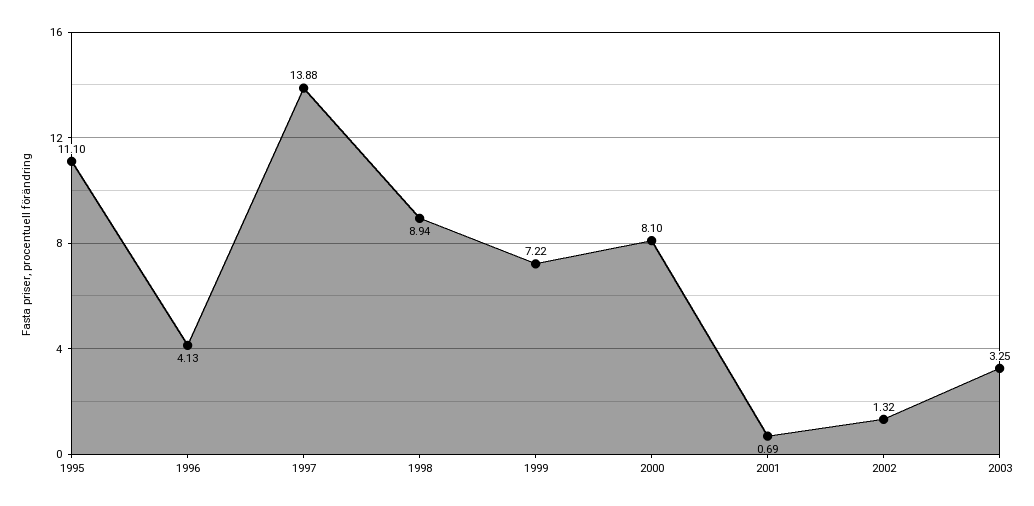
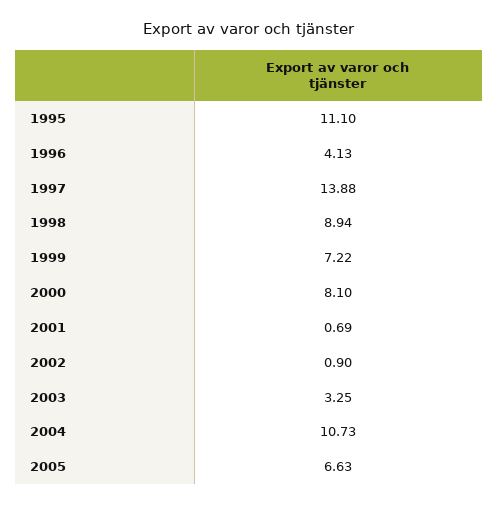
2002: 1.32 -> 0.9
2004: none -> 10.73
2005: none -> 6.63

